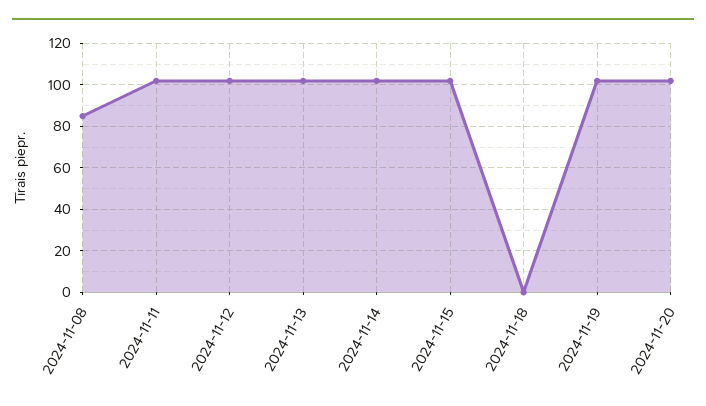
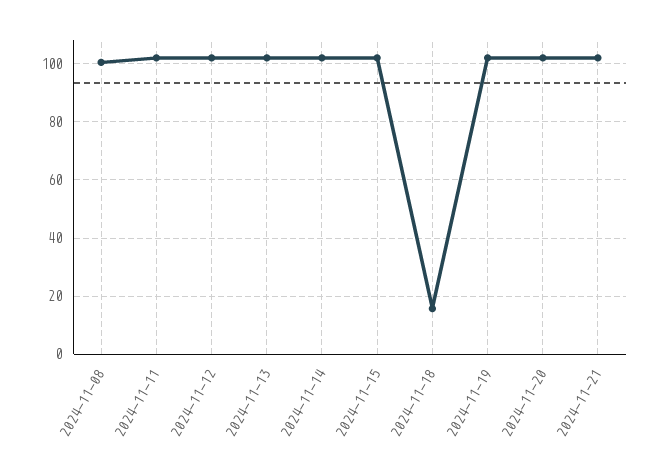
2024-11-08: 85 -> 100
2024-11-18: 0 -> 15
2024-11-21: none -> 102.5

